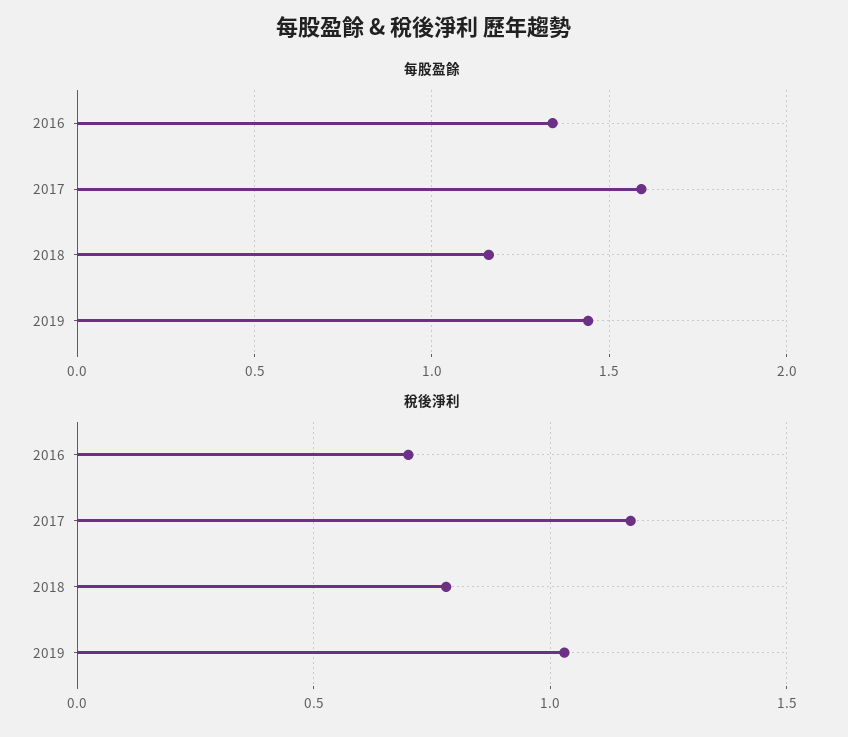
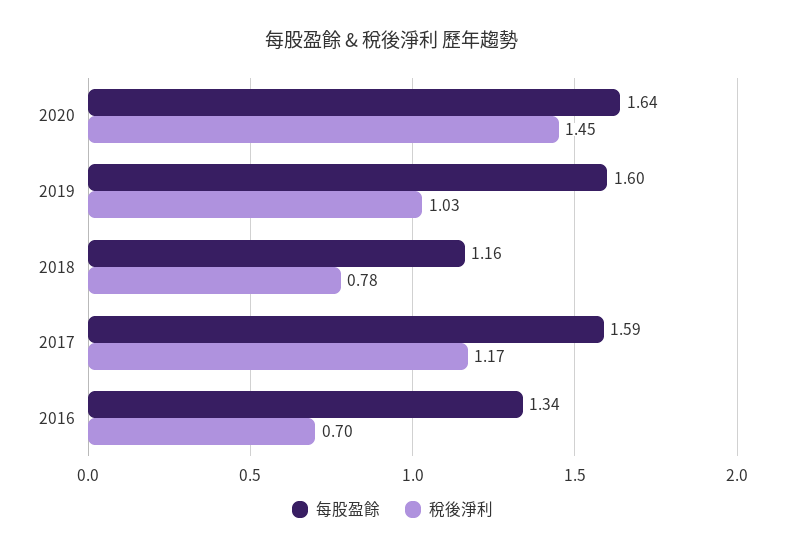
每股盈餘, 2019: 1.45 -> 1.6
每股盈餘, 2020: none -> 1.64
稅後淨利, 2020: none -> 1.45

